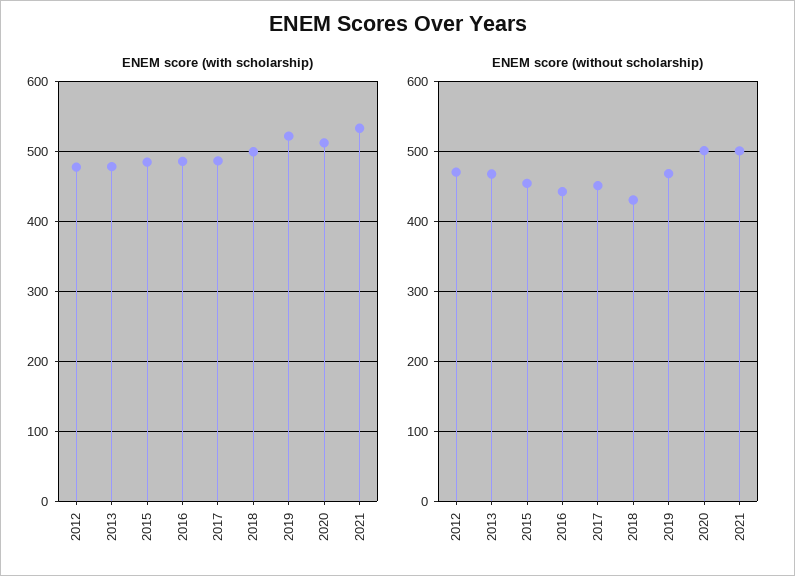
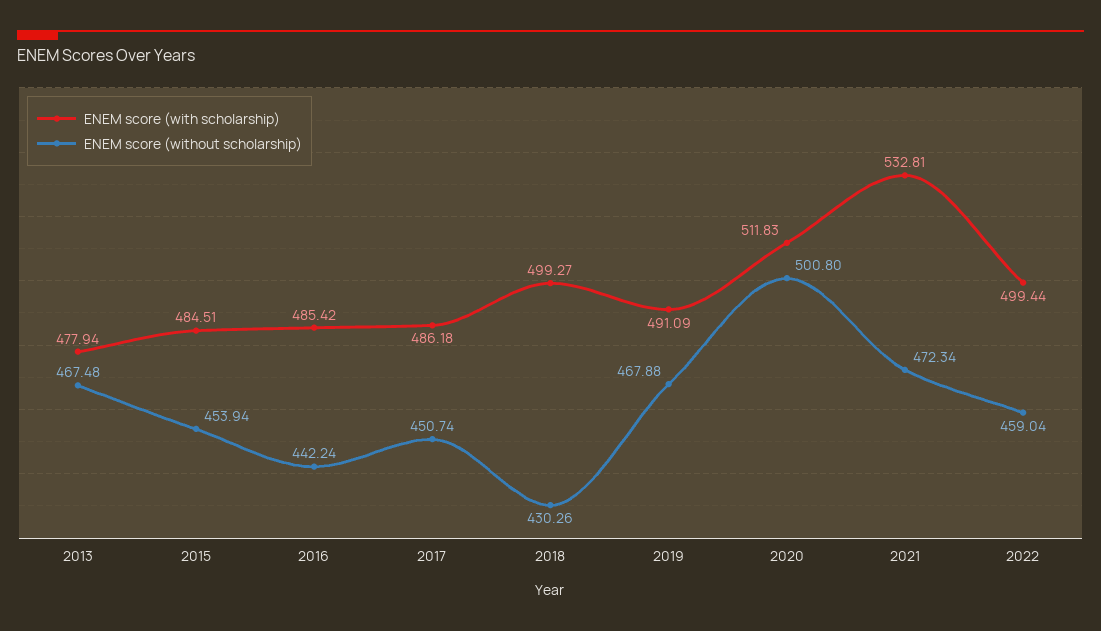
ENEM score (with scholarship), 2012: 480 -> none
ENEM score (with scholarship), 2019: 520 -> 491.09
ENEM score (without scholarship), 2012: 470 -> none
ENEM score (without scholarship), 2021: 500 -> 472.34
ENEM score (with scholarship), 2022: none -> 499.44
ENEM score (without scholarship), 2022: none -> 459.04

